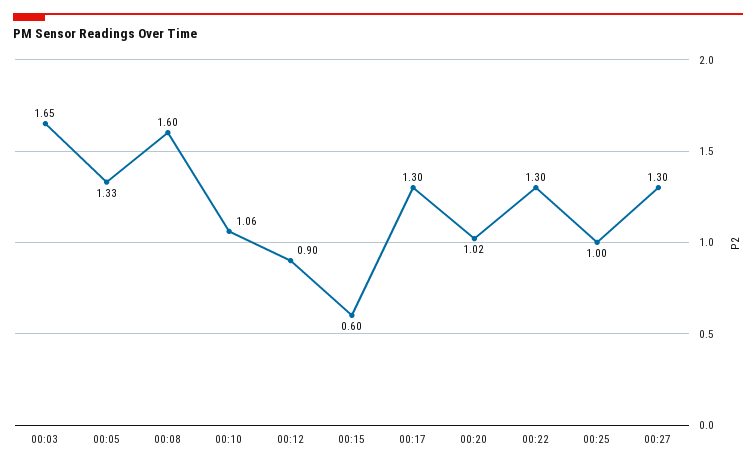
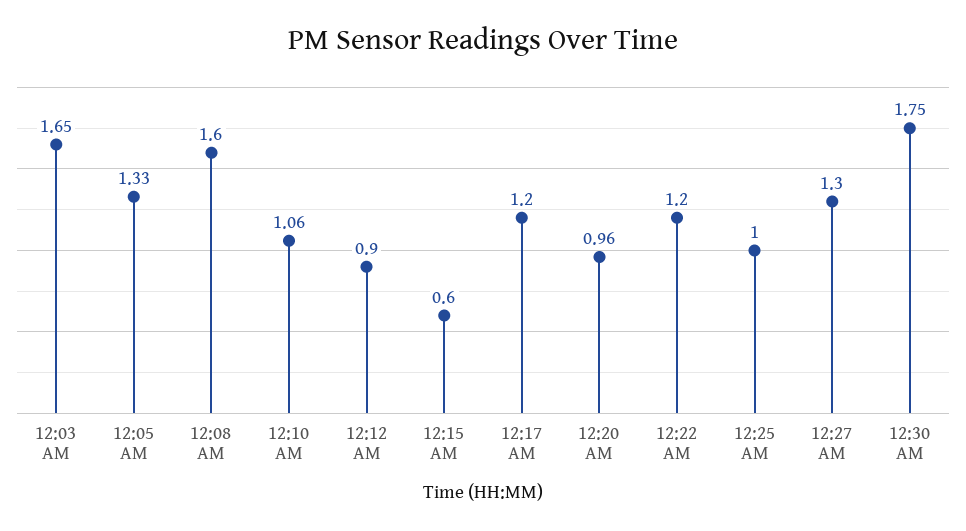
00:17: 1.3 -> 1.2
00:20: 1.02 -> 0.96
00:22: 1.3 -> 1.2
12:30 AM: none -> 1.75

